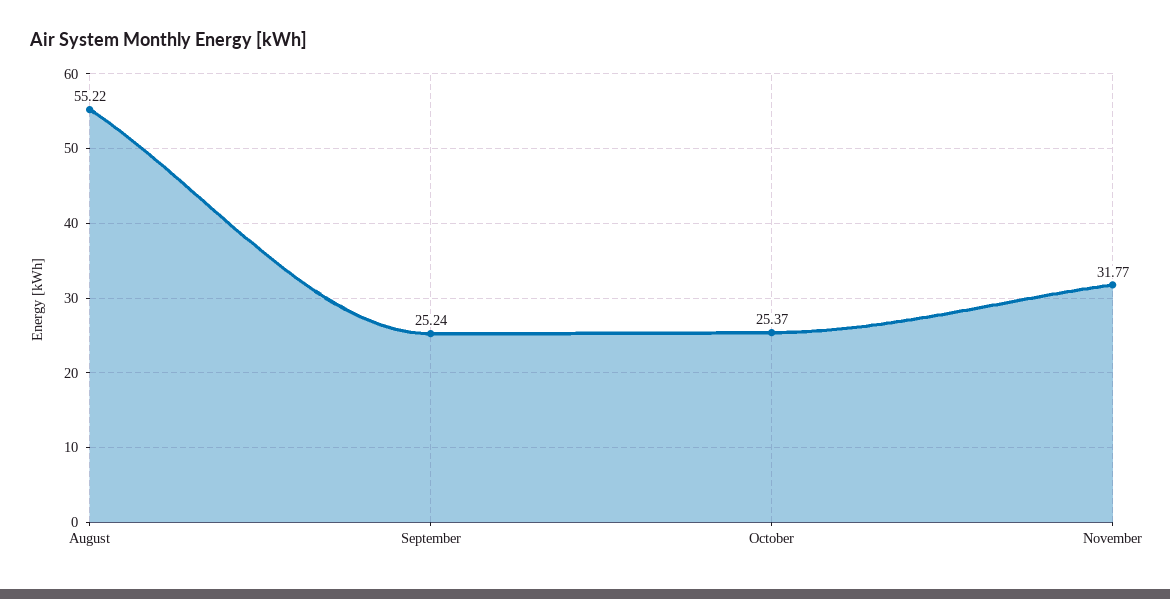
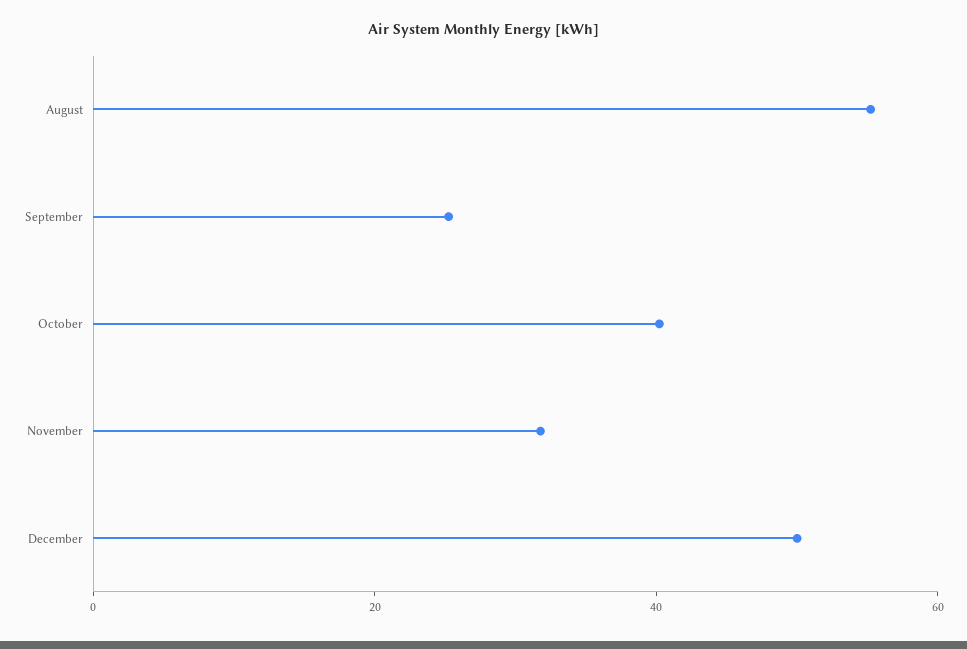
October: 25.37 -> 40
December: none -> 50

